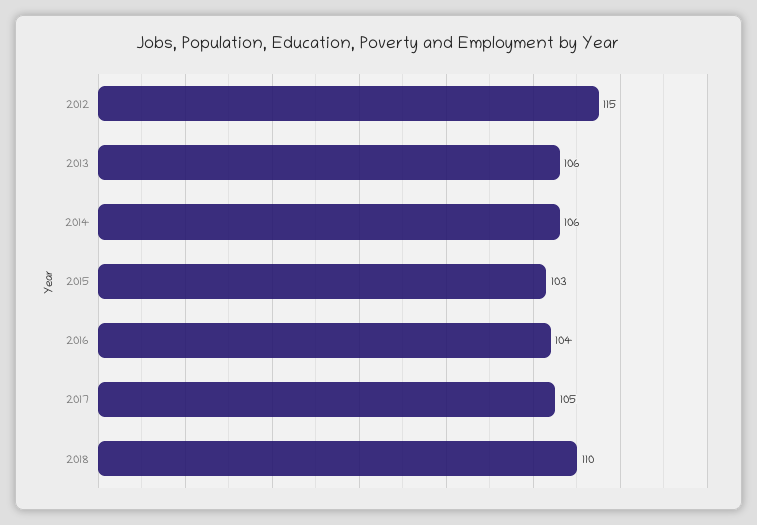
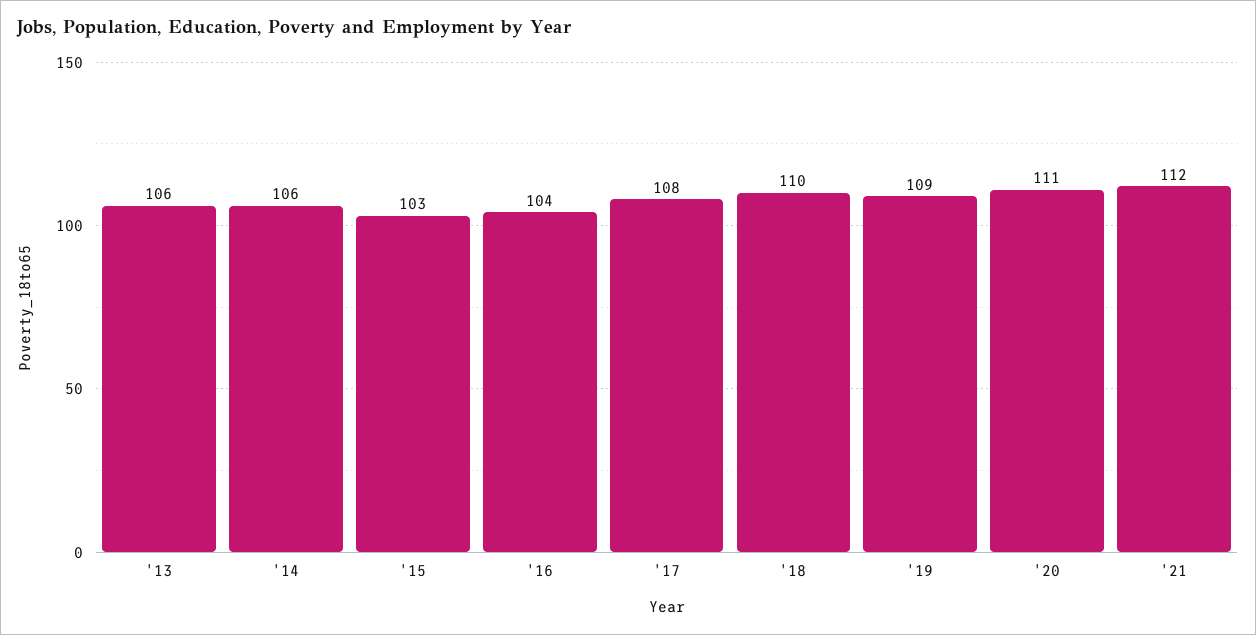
2012: 115 -> none
2017: 105 -> 108
'19: none -> 109
'20: none -> 111
'21: none -> 112

